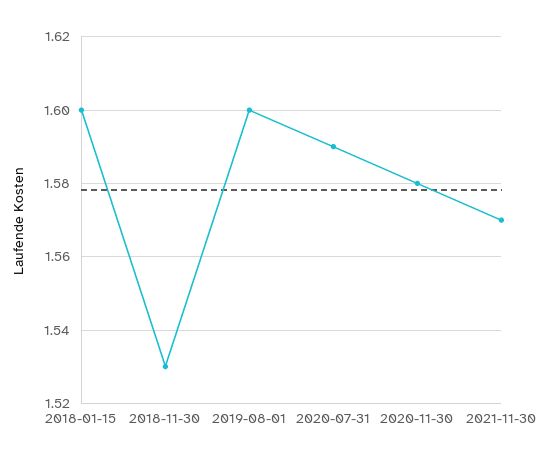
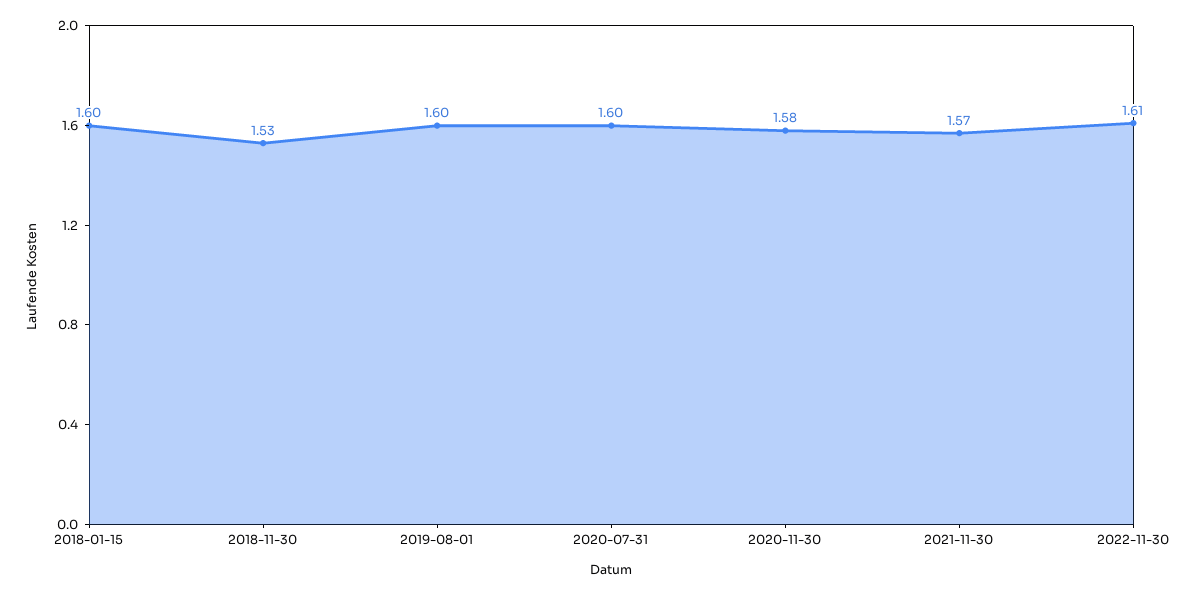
2020-07-31: 1.59 -> 1.6
2022-11-30: none -> 1.61

